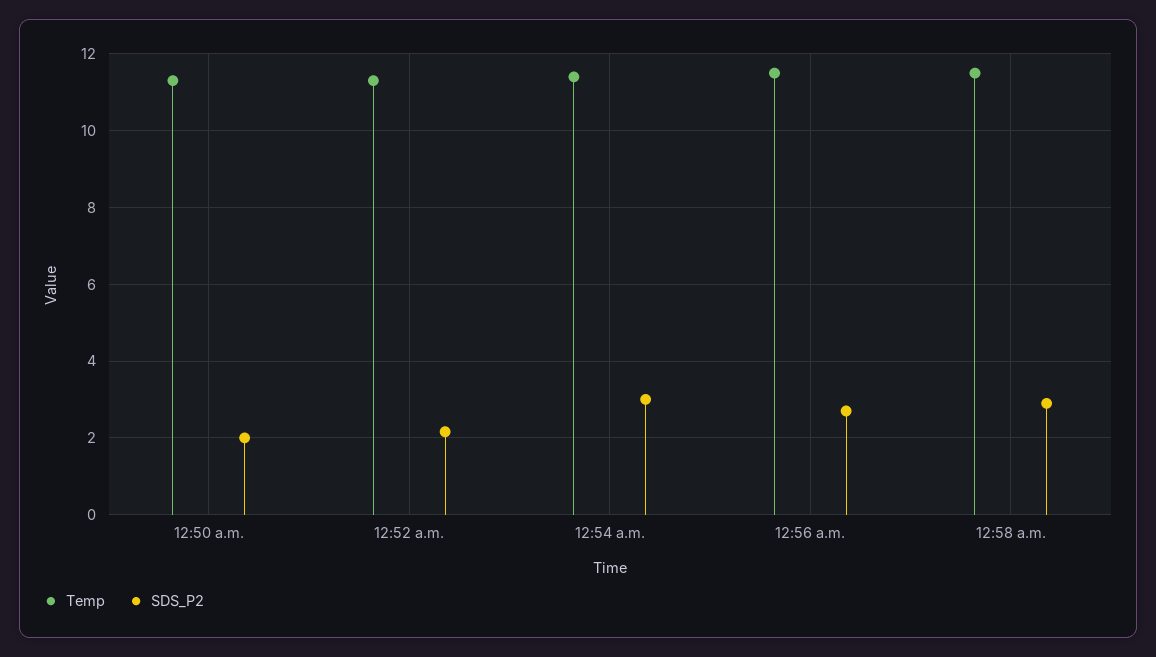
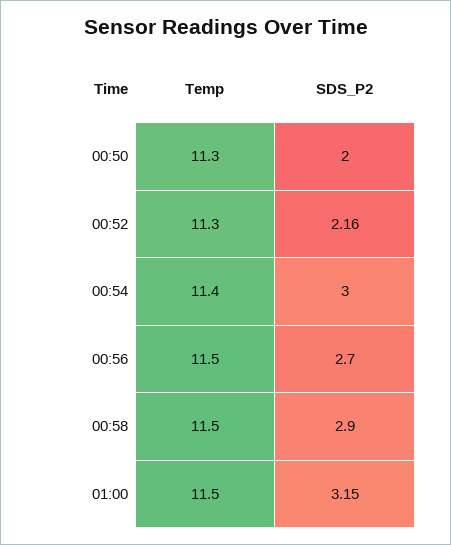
Temp, 01:00: none -> 11.5
SDS_P2, 01:00: none -> 3.15

